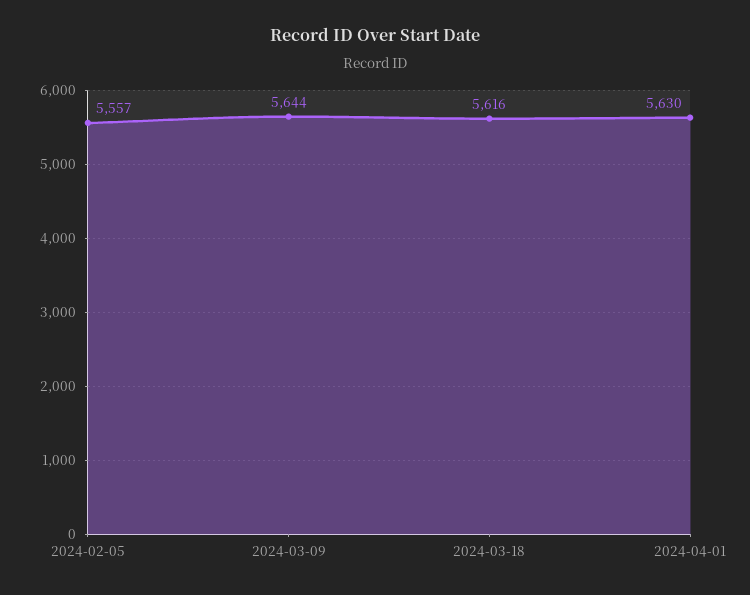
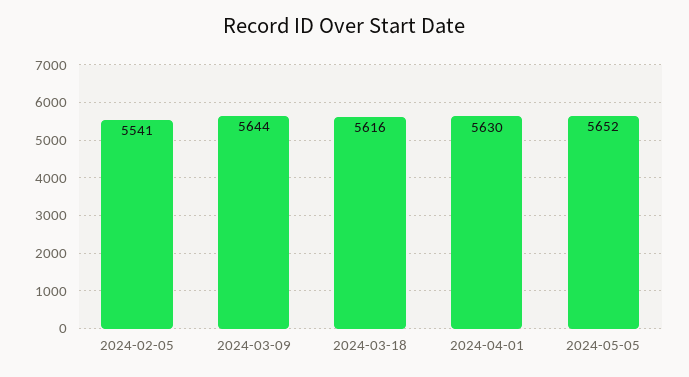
2024-02-05: 5557 -> 5541
2024-05-05: none -> 5652

